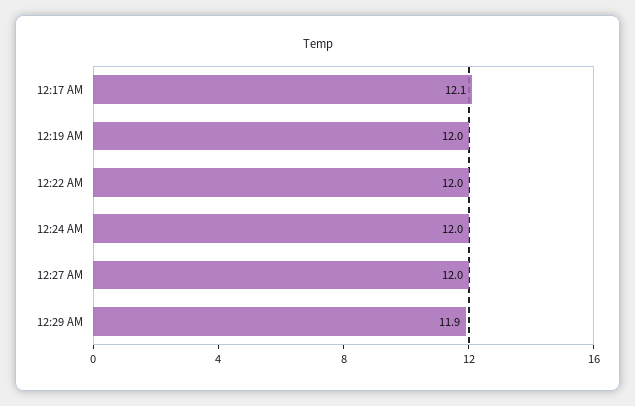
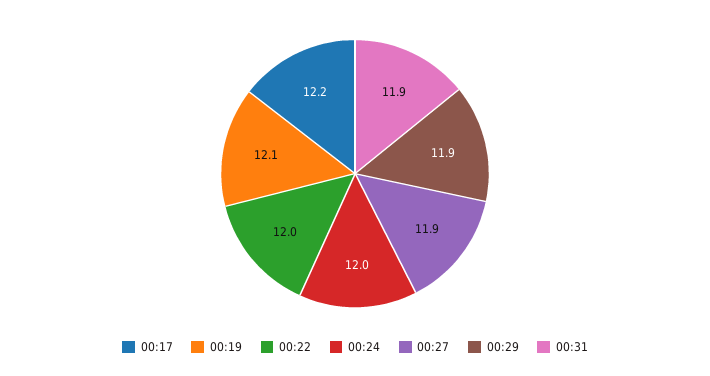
12:17 AM: 12.1 -> 12.2
12:19 AM: 12 -> 12.1
12:27 AM: 12 -> 11.9
00:31: none -> 11.9

